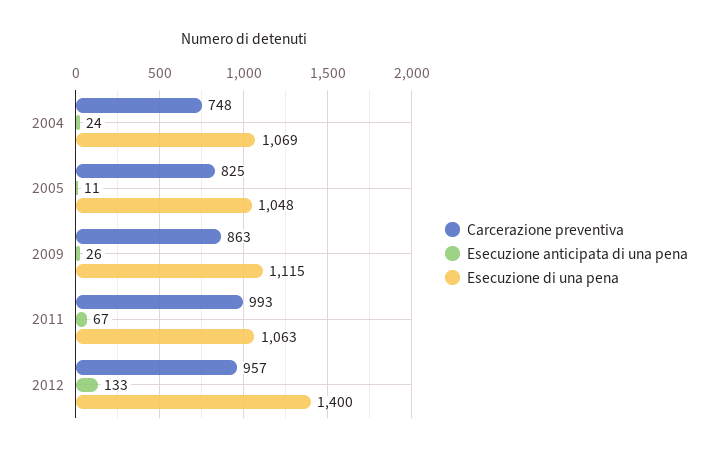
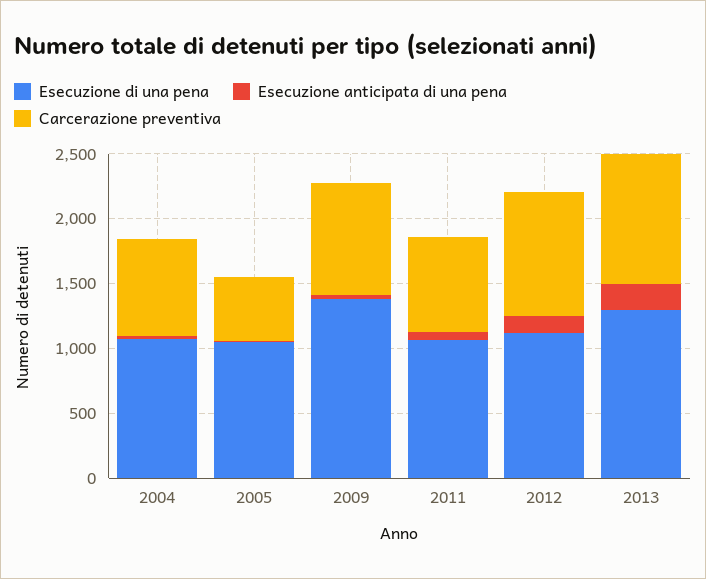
Carcerazione preventiva, 2005: 825 -> 500
Esecuzione di una pena, 2009: 1115 -> 1400
Carcerazione preventiva, 2011: 993 -> 700
Esecuzione di una pena, 2012: 1400 -> 1100
Esecuzione di una pena, 2013: none -> 1300
Esecuzione anticipata di una pena, 2013: none -> 200
Carcerazione preventiva, 2013: none -> 1000

